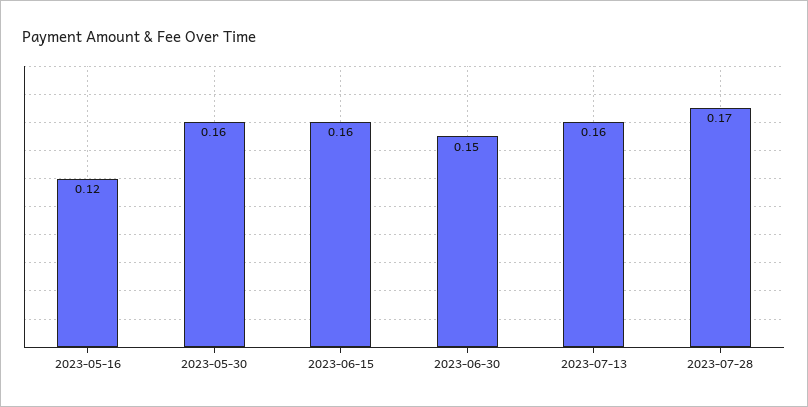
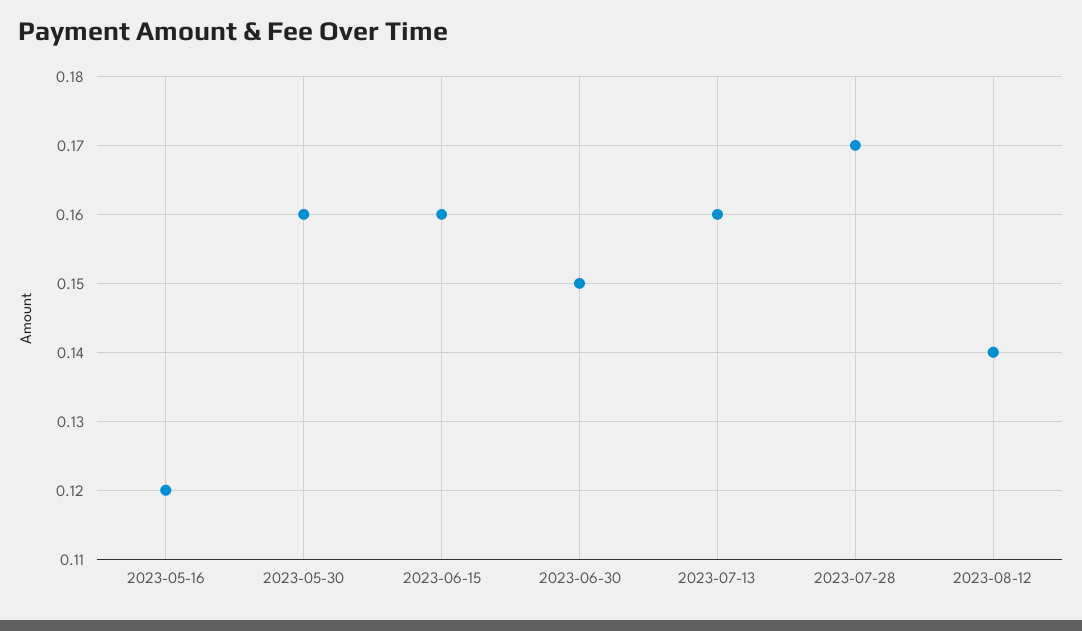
2023-08-12: none -> 0.14

